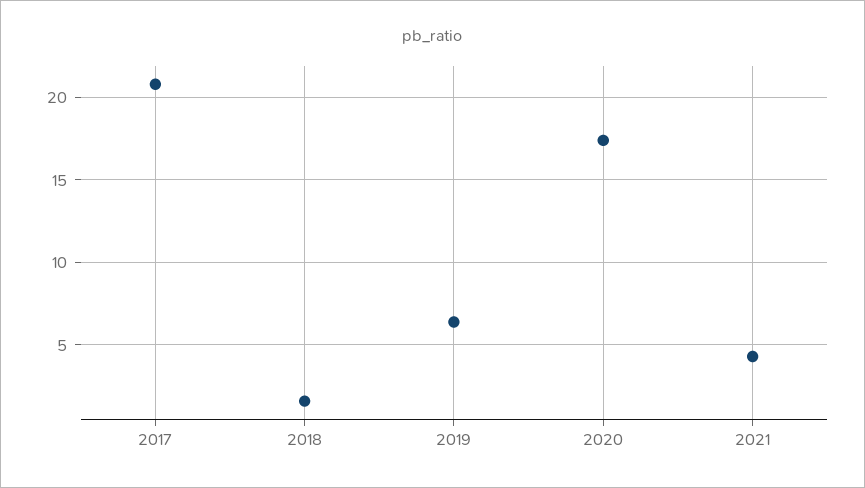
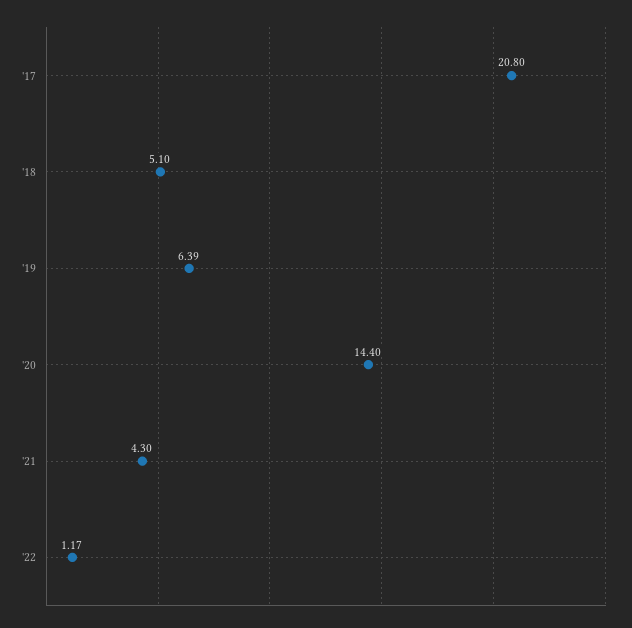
2018: 1.5 -> 5.1
2020: 17.5 -> 14.4
'22: none -> 1.17

